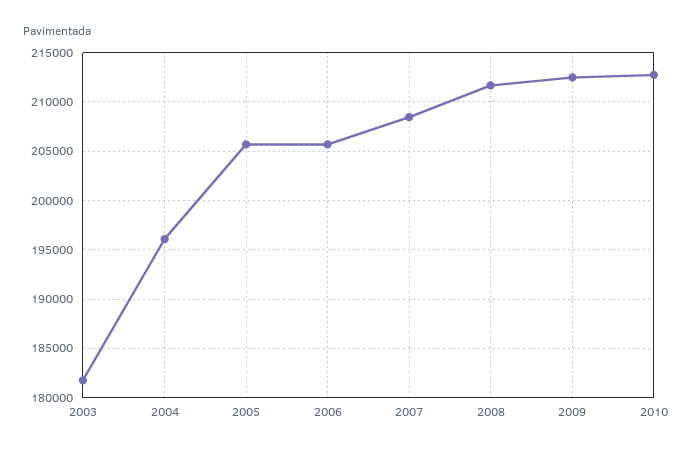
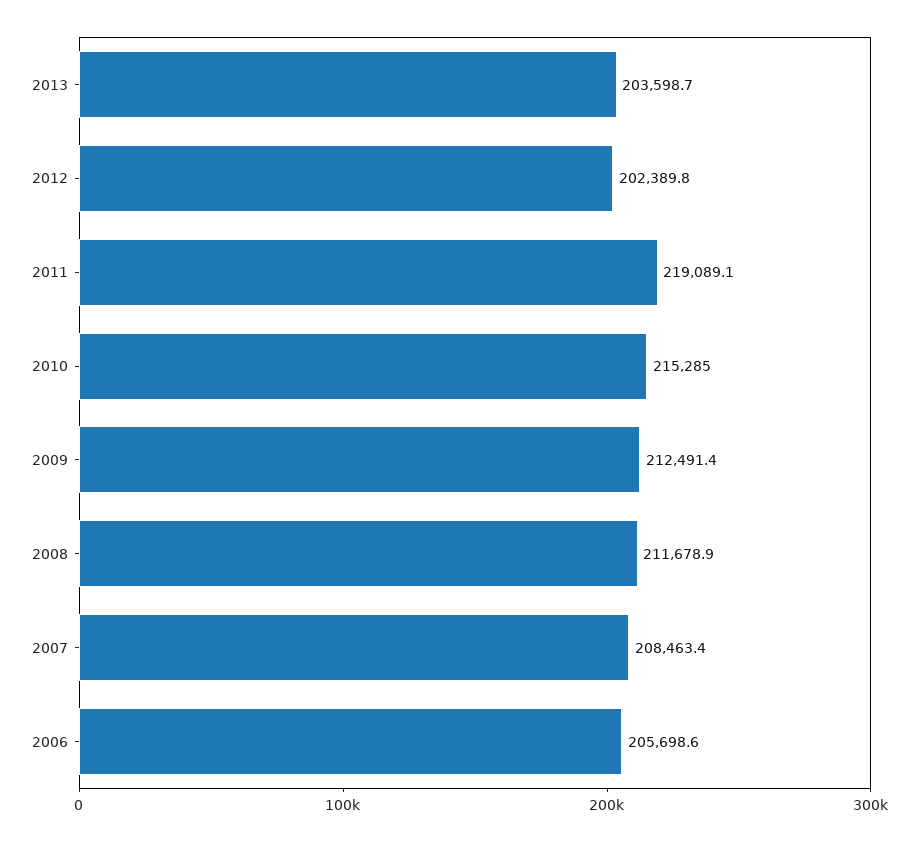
2003: 182000 -> none
2004: 196000 -> none
2005: 206000 -> none
2010: 213000 -> 215285
2013: none -> 203598.7
2012: none -> 202389.8
2011: none -> 219089.1

